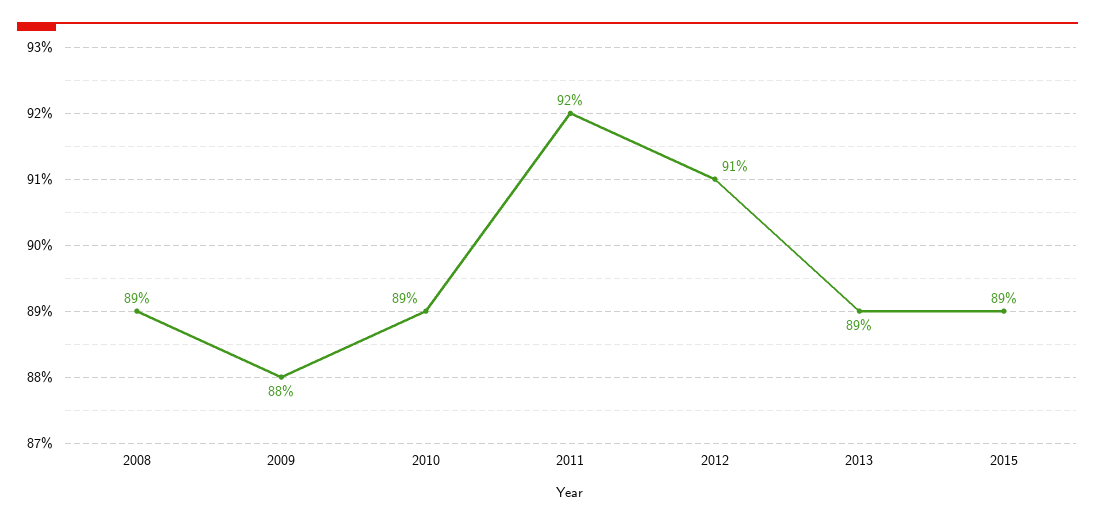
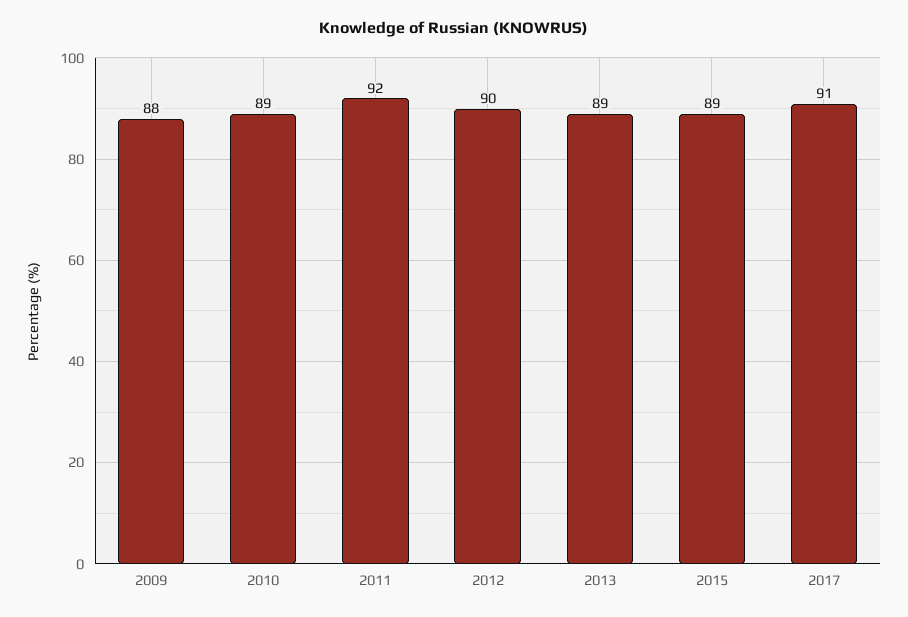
2008: 89 -> none
2012: 91 -> 90
2017: none -> 91

